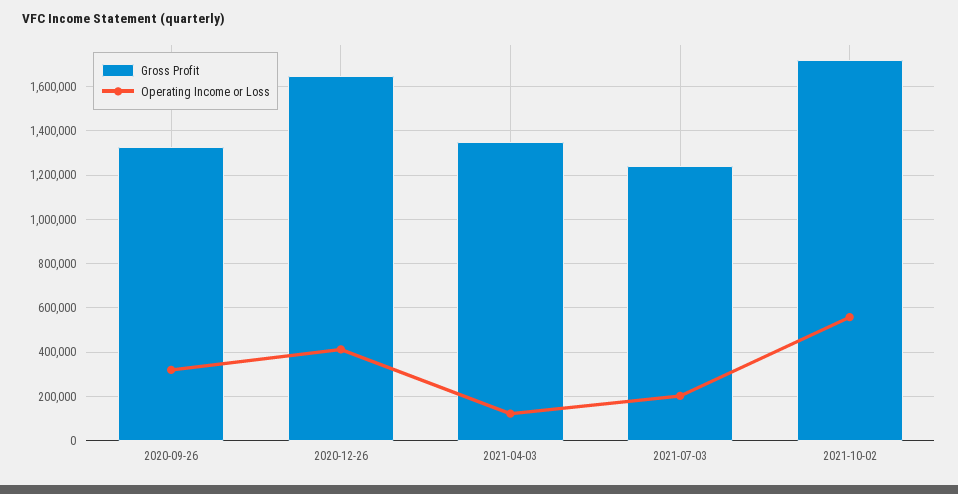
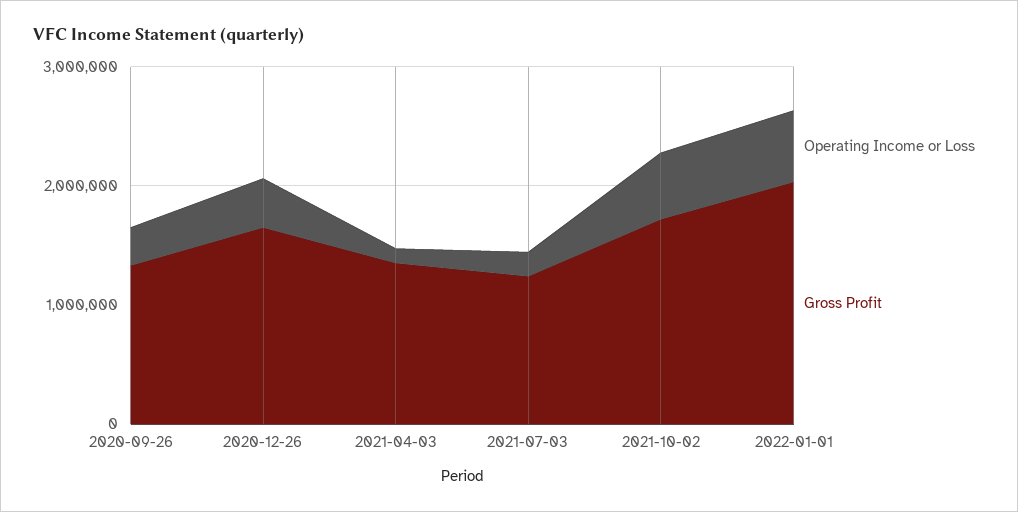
Operating Income or Loss, 2022-01-01: none -> 600000
Gross Profit, 2022-01-01: none -> 2000000

